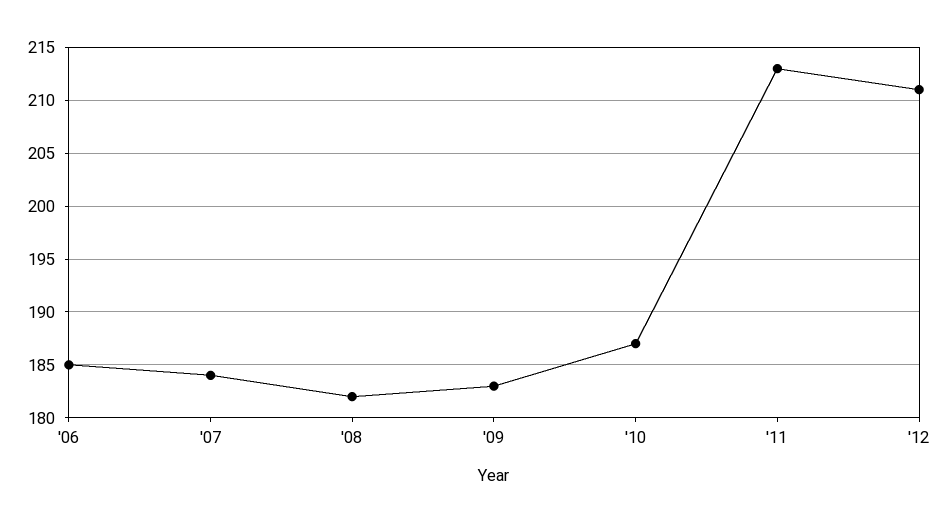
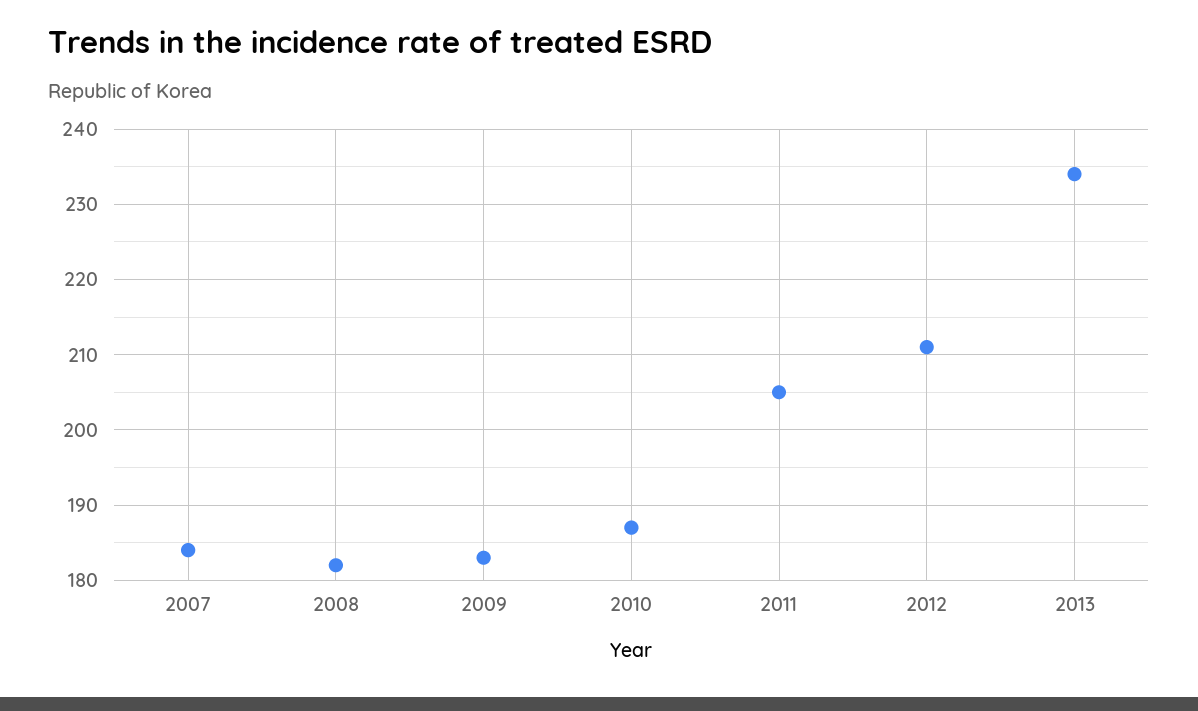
'06: 185 -> none
'11: 213 -> 205
2013: none -> 234

